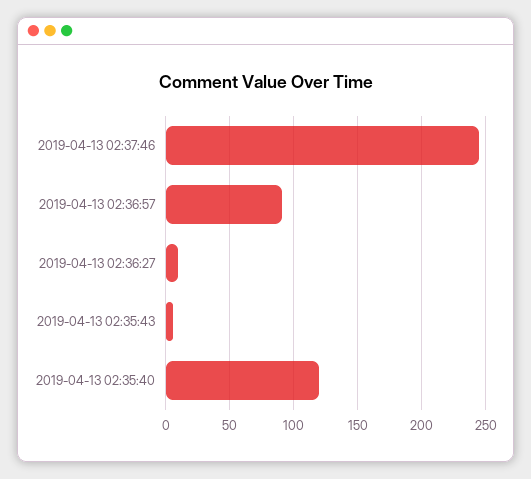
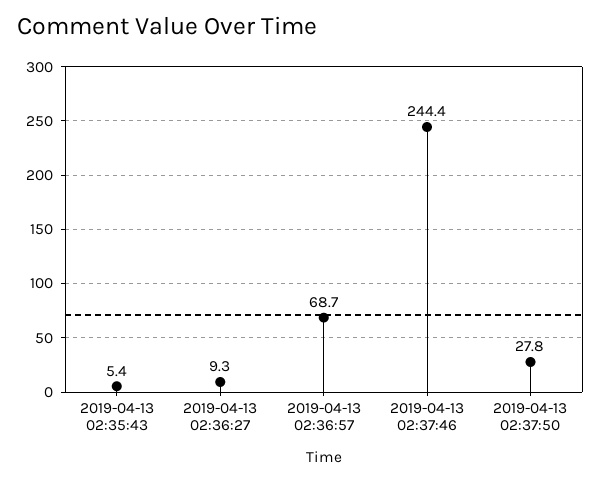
2019-04-13 02:36:57: 90 -> 68.7
2019-04-13 02:35:40: 120 -> none
2019-04-13 02:37:50: none -> 27.8

